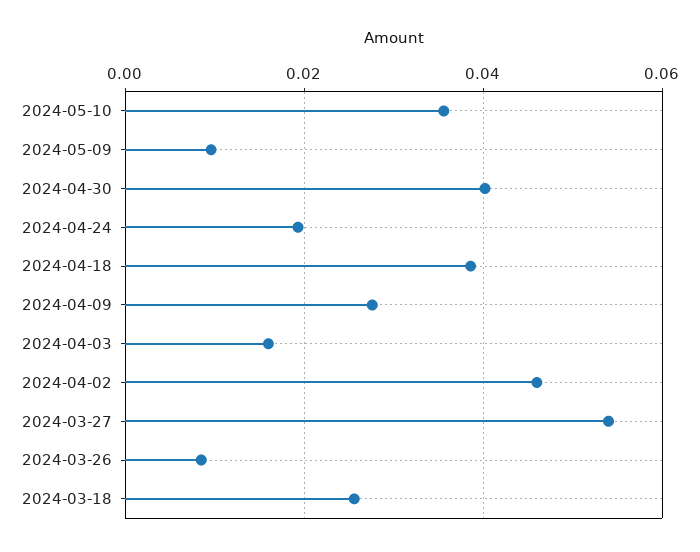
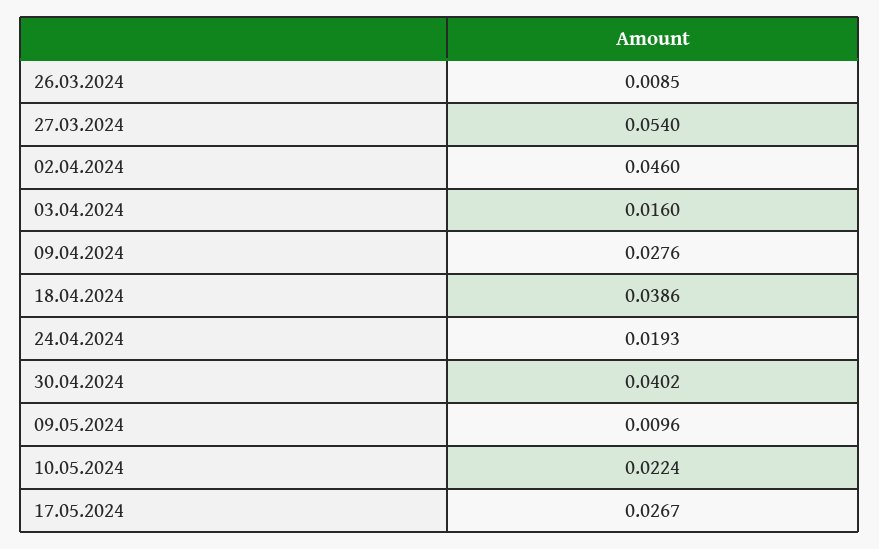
2024-05-10: 0.036 -> 0.0224
2024-03-18: 0.026 -> none
17.05.2024: none -> 0.0267

